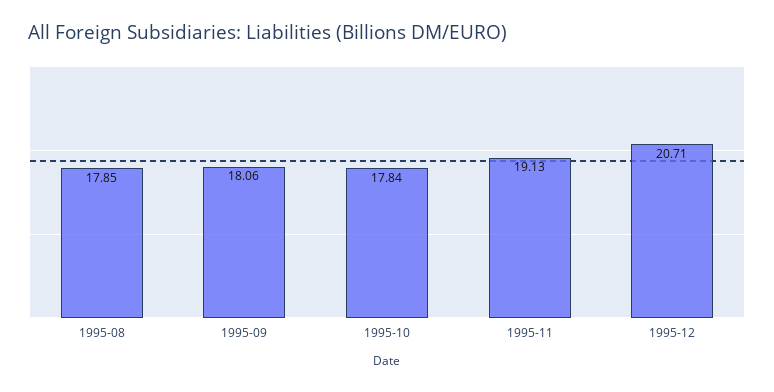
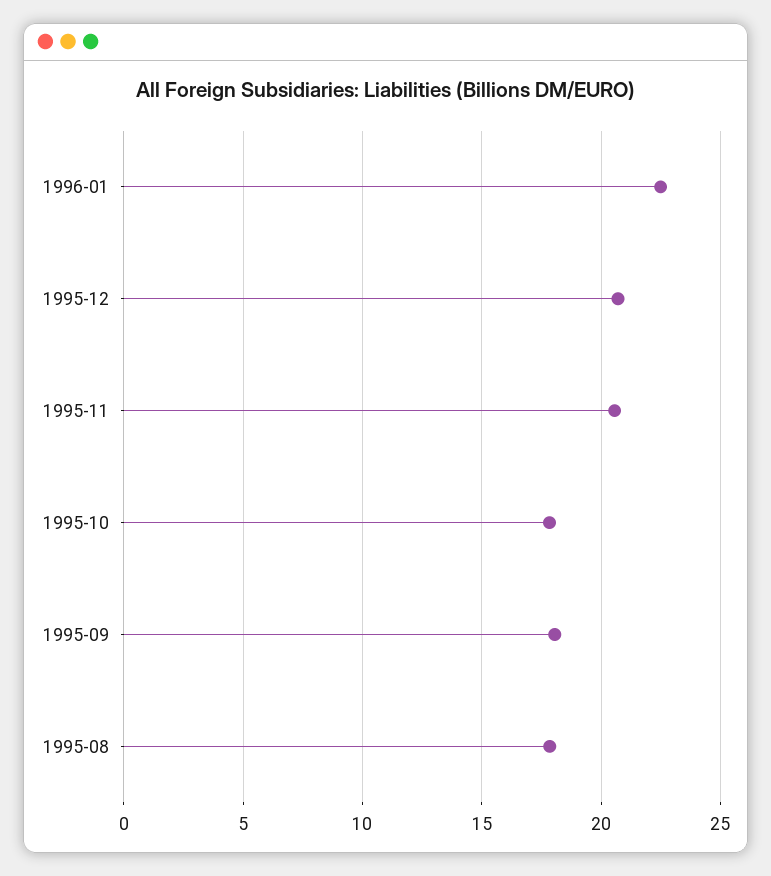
1995-11: 19.13 -> 20.5
1996-01: none -> 22.5

